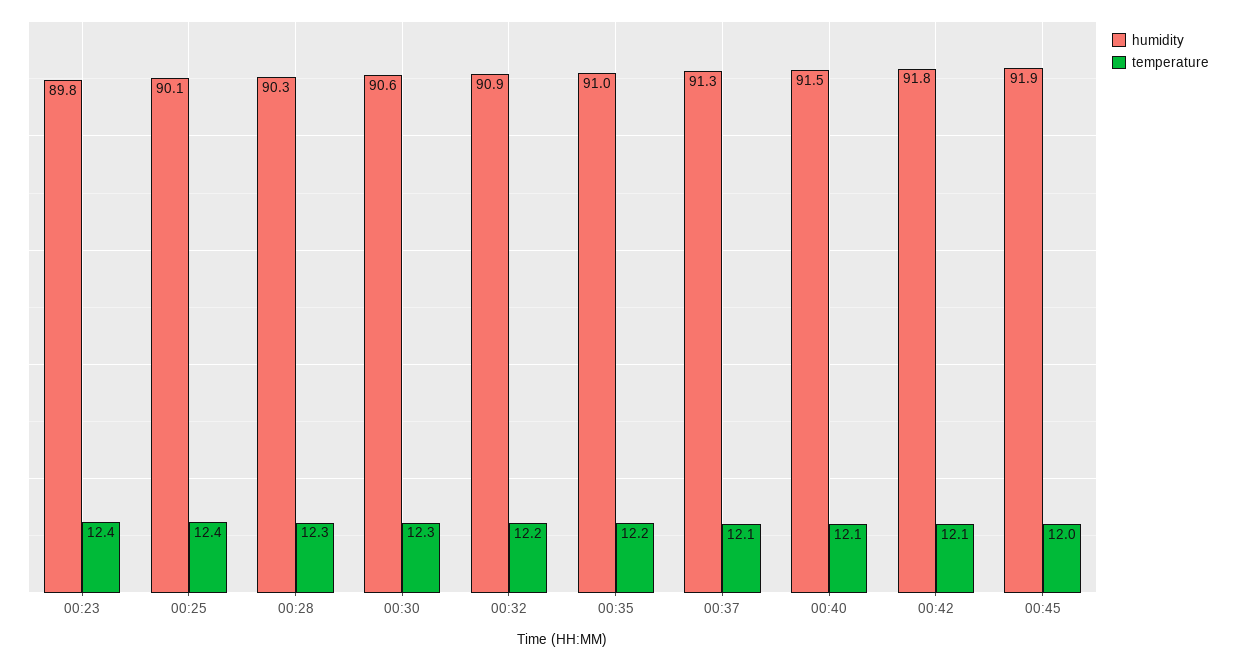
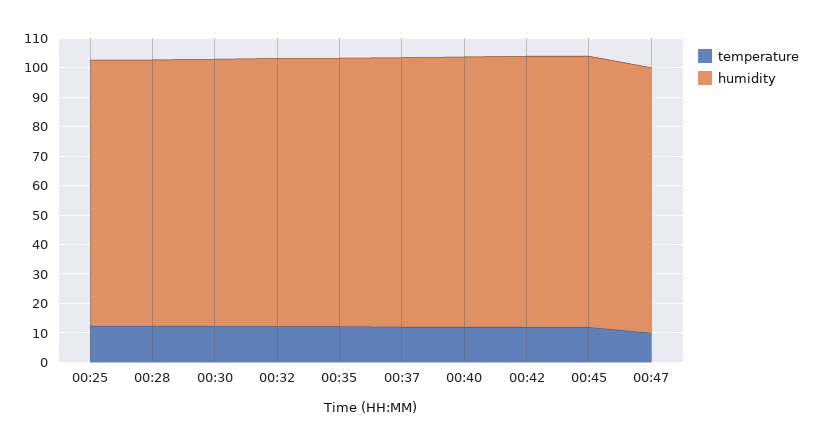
humidity, 00:23: 89.8 -> none
temperature, 00:23: 12.4 -> none
temperature, 00:47: none -> 10
humidity, 00:47: none -> 90

